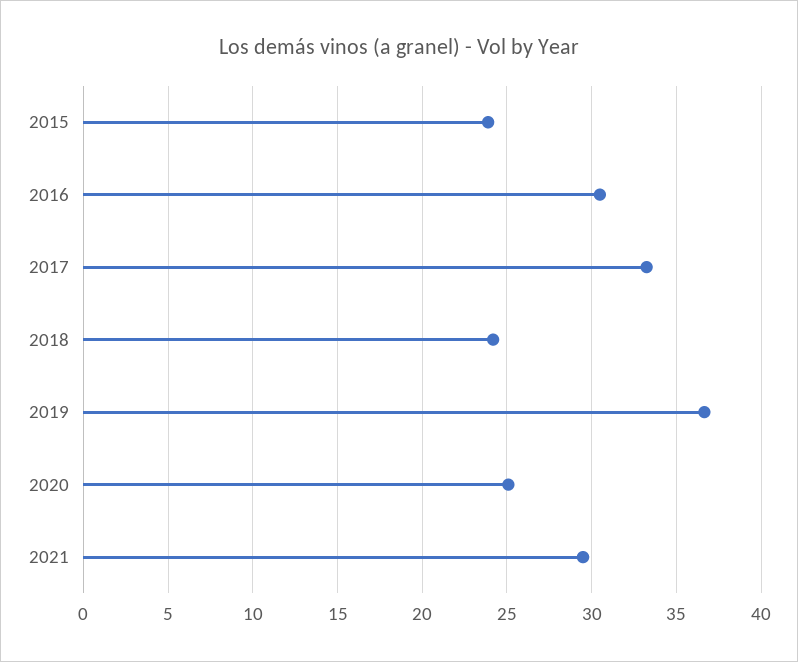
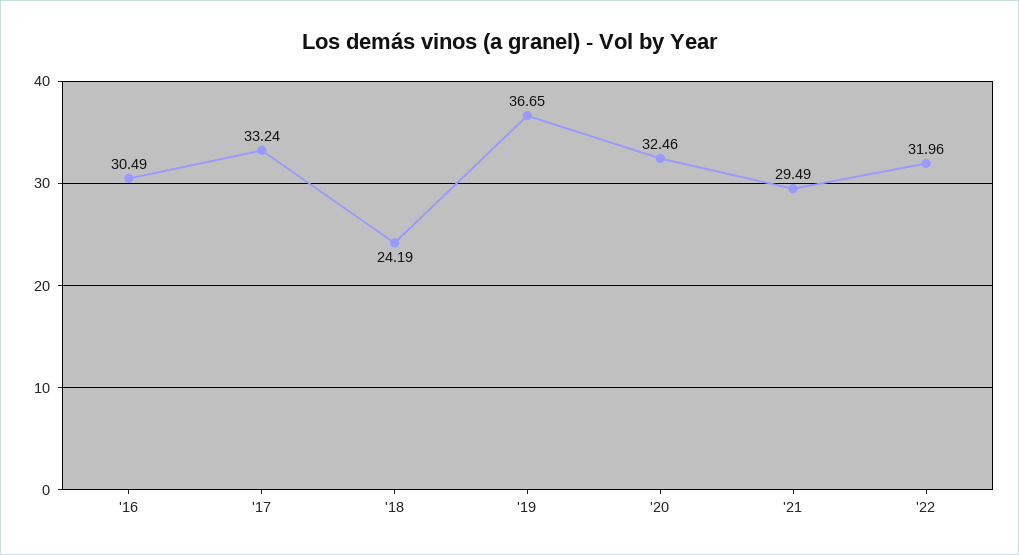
2015: 24 -> none
2020: 25 -> 32.46
'22: none -> 31.96

